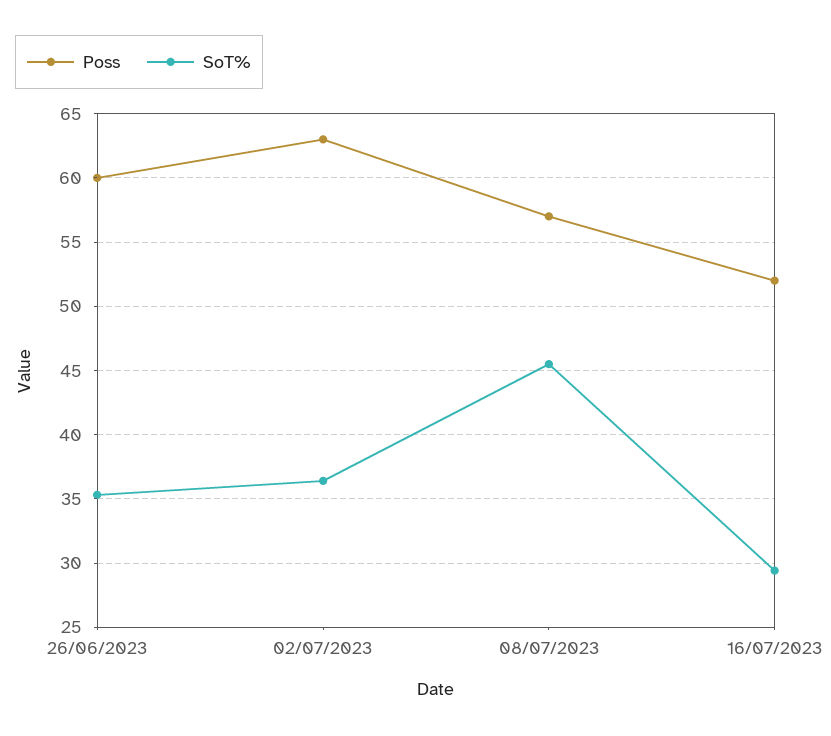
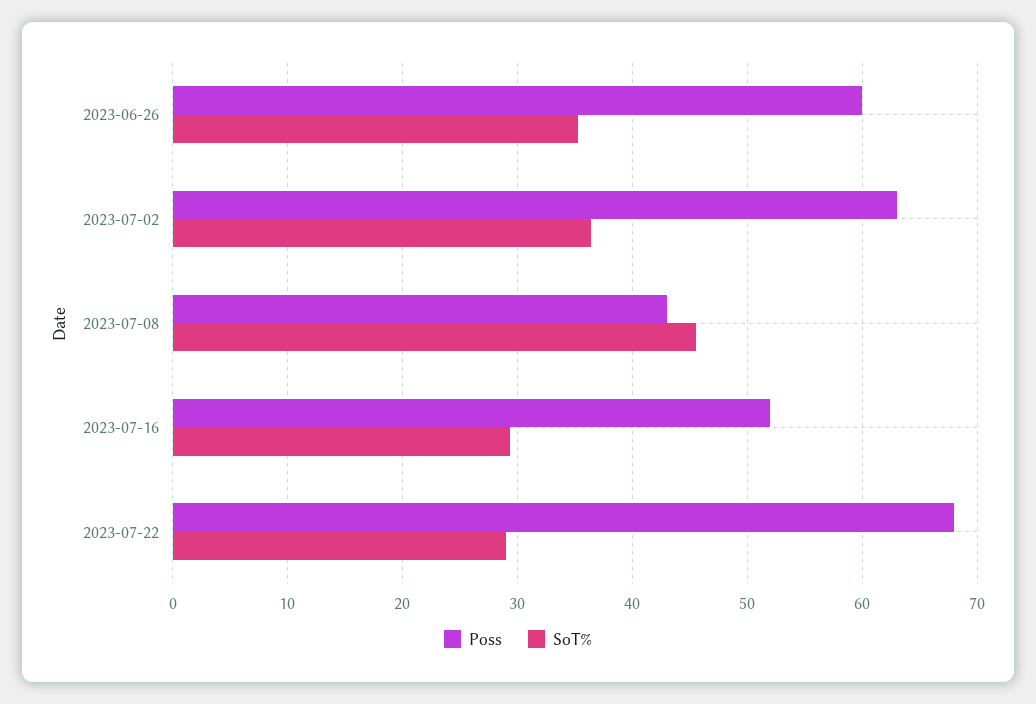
Poss, 08/07/2023: 57 -> 43
Poss, 2023-07-22: none -> 68
SoT%, 2023-07-22: none -> 29

